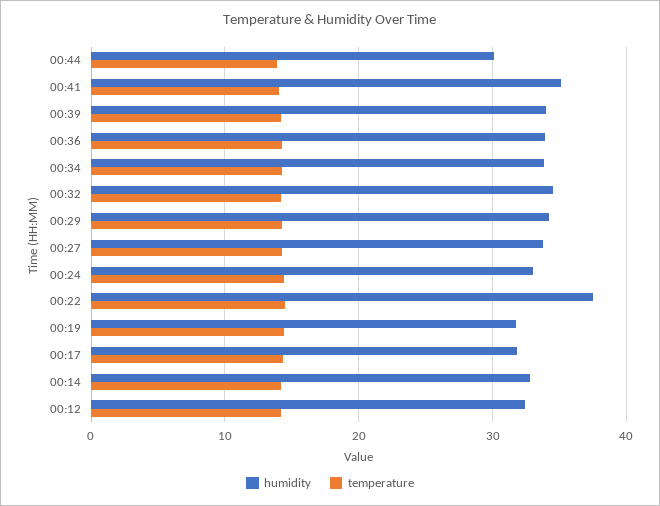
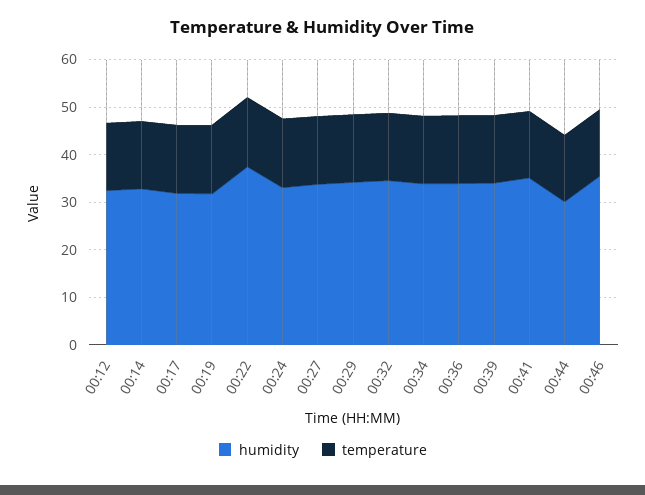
humidity, 00:46: none -> 36
temperature, 00:46: none -> 14

